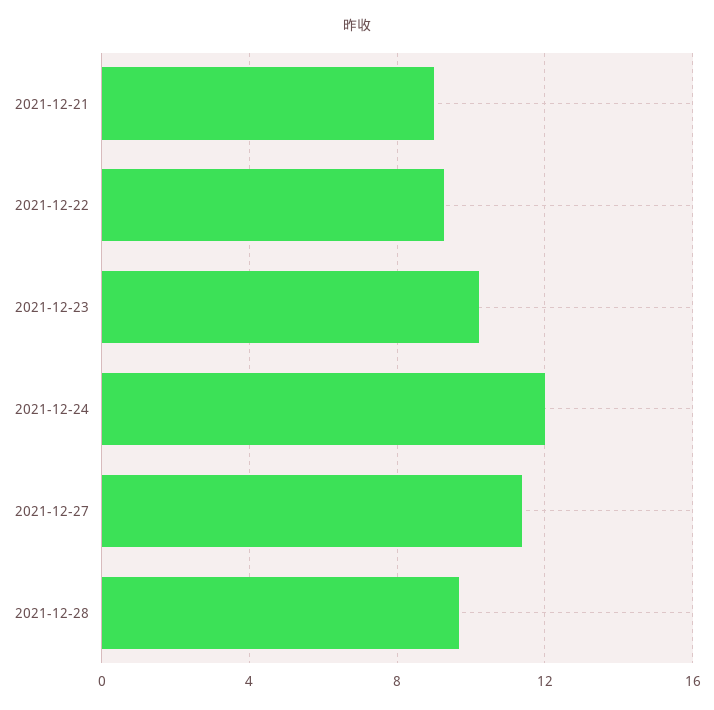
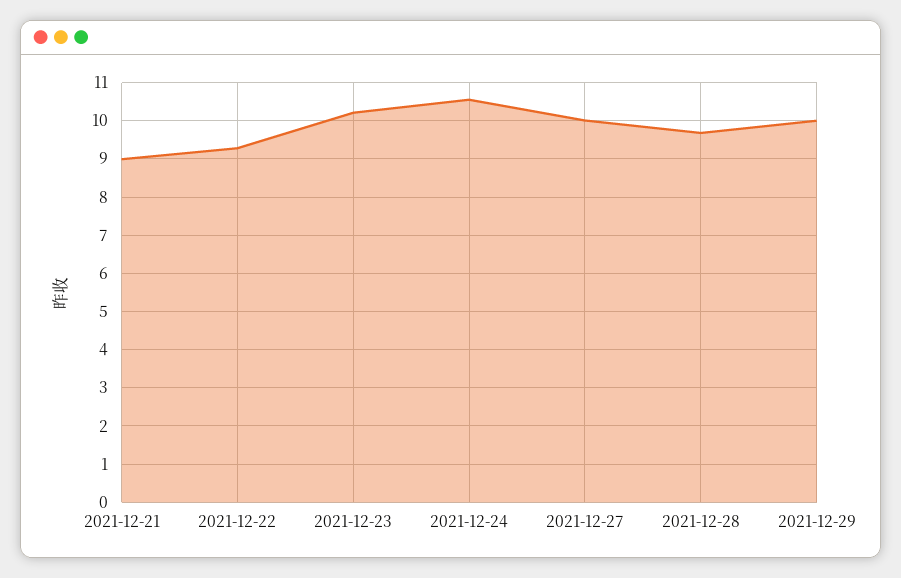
2021-12-24: 12 -> 10.6
2021-12-27: 11.5 -> 10
2021-12-29: none -> 10

